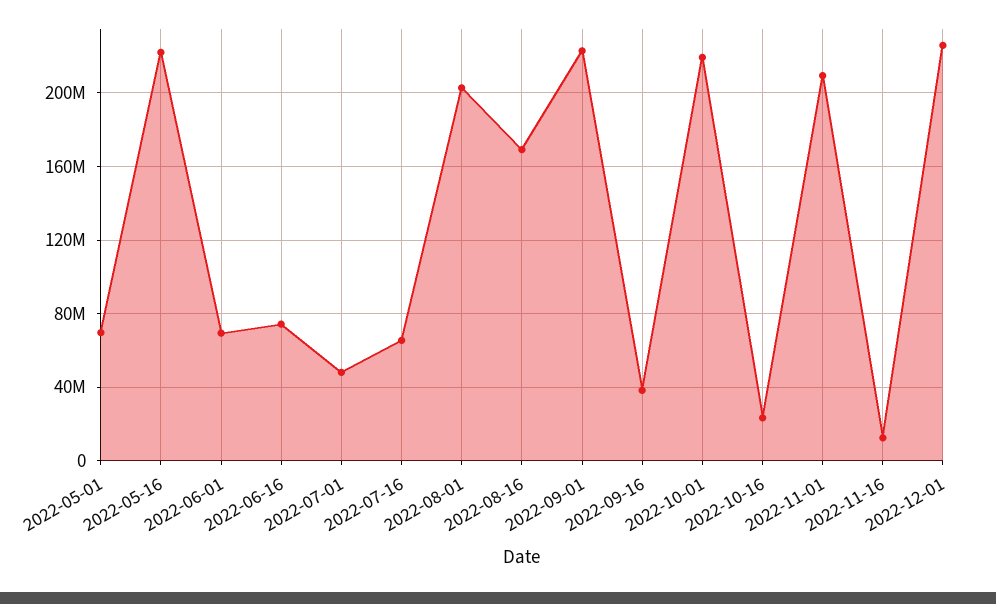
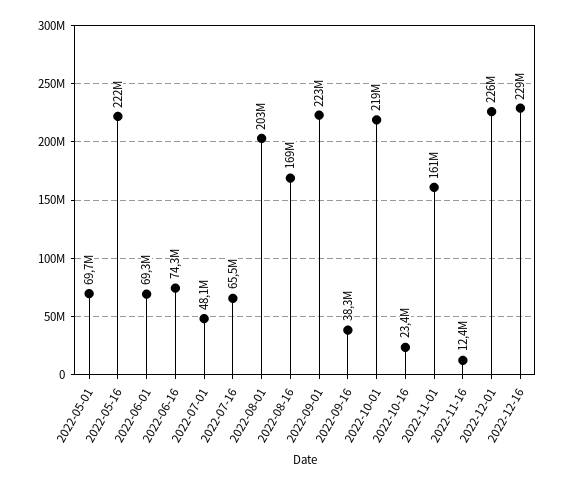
2022-11-01: 210000000 -> 161000000
2022-12-16: none -> 229000000

